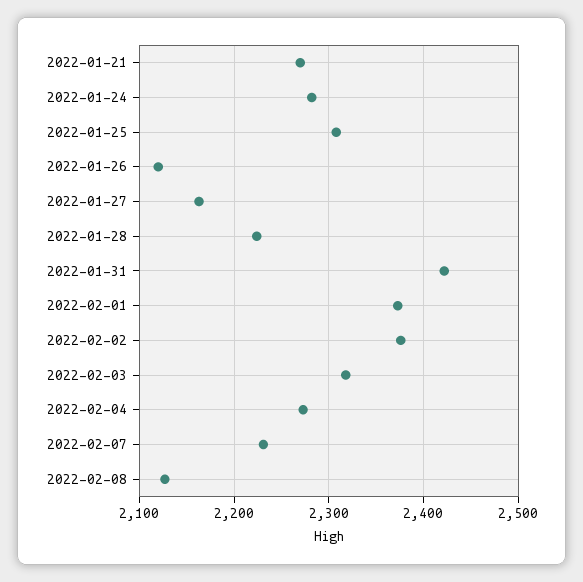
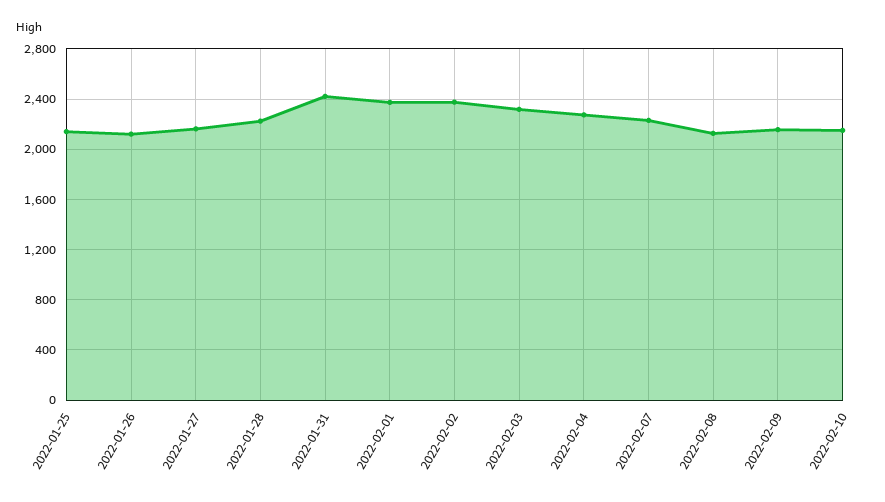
2022-01-21: 2270 -> none
2022-01-24: 2280 -> none
2022-01-25: 2310 -> 2150
2022-02-09: none -> 2150
2022-02-10: none -> 2150

